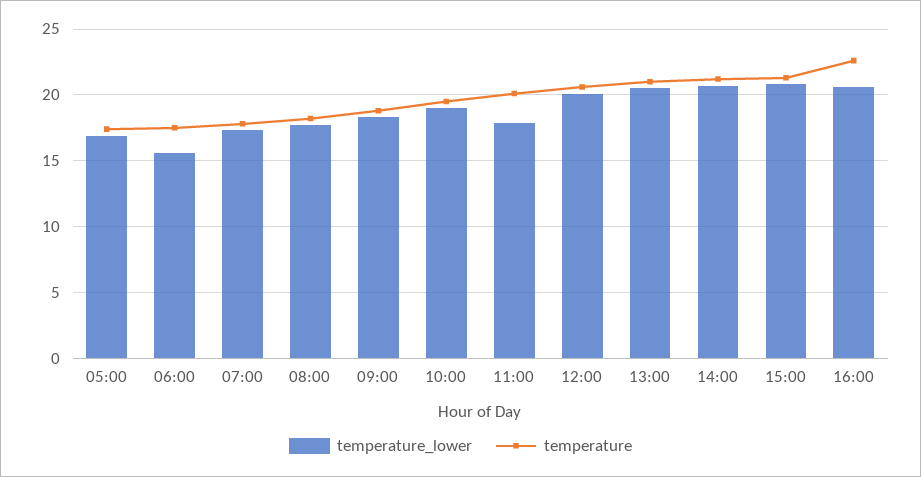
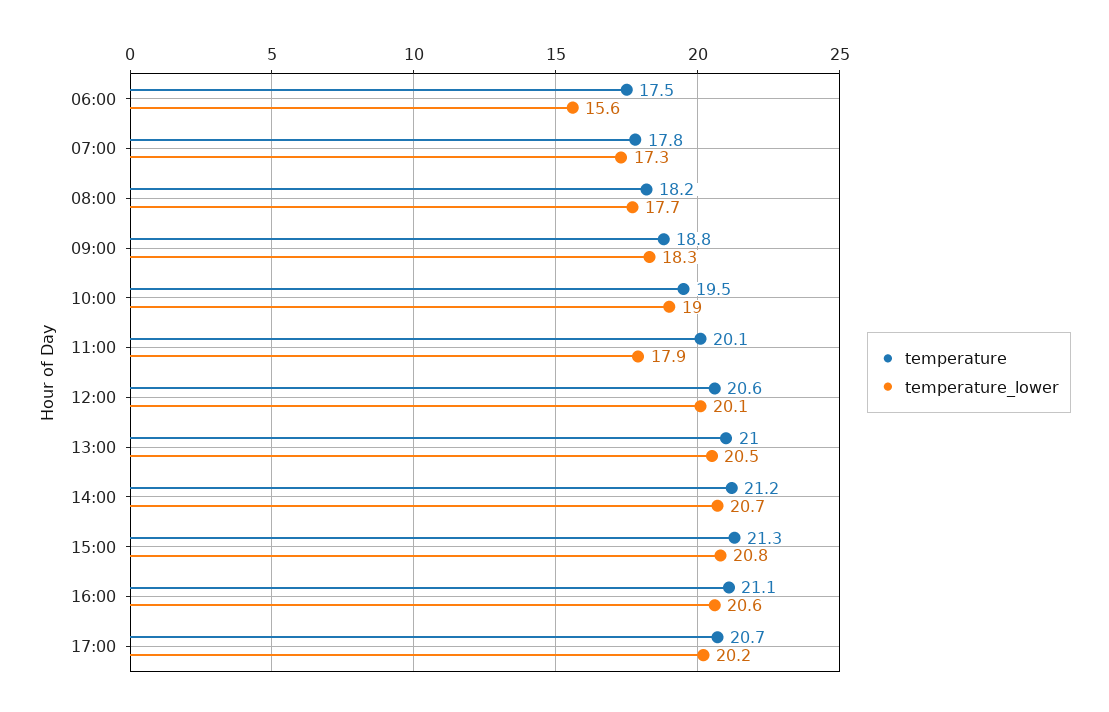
temperature_lower, 05:00: 17 -> none
temperature, 05:00: 17.5 -> none
temperature, 16:00: 22.5 -> 21.1
temperature, 17:00: none -> 20.7
temperature_lower, 17:00: none -> 20.2

